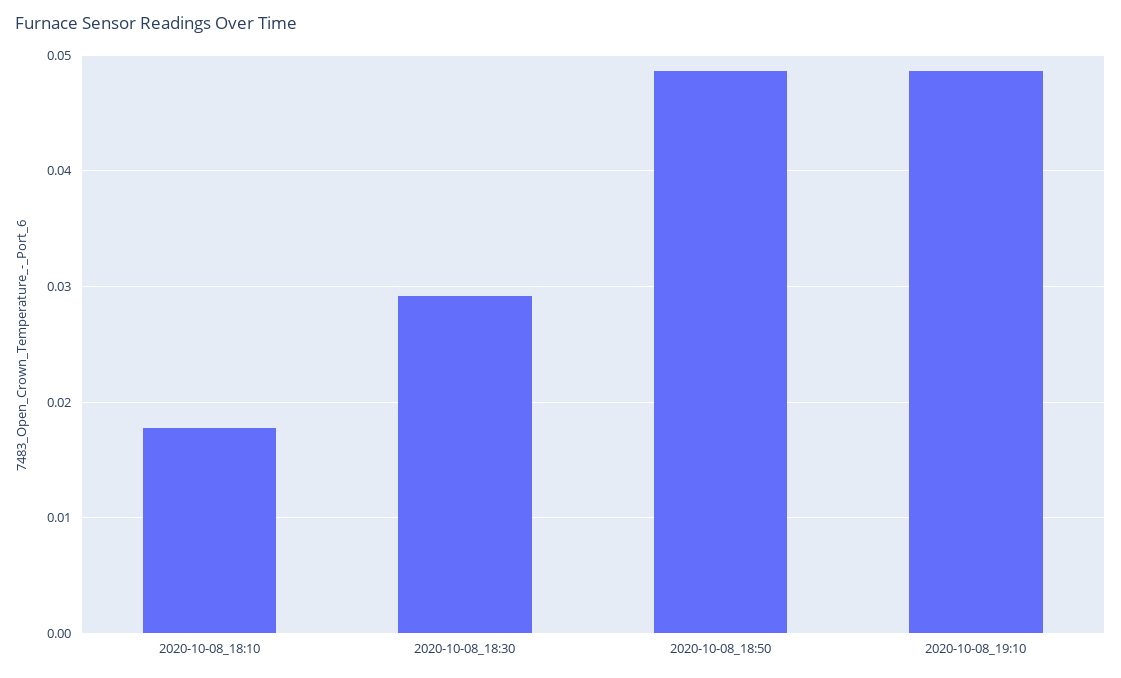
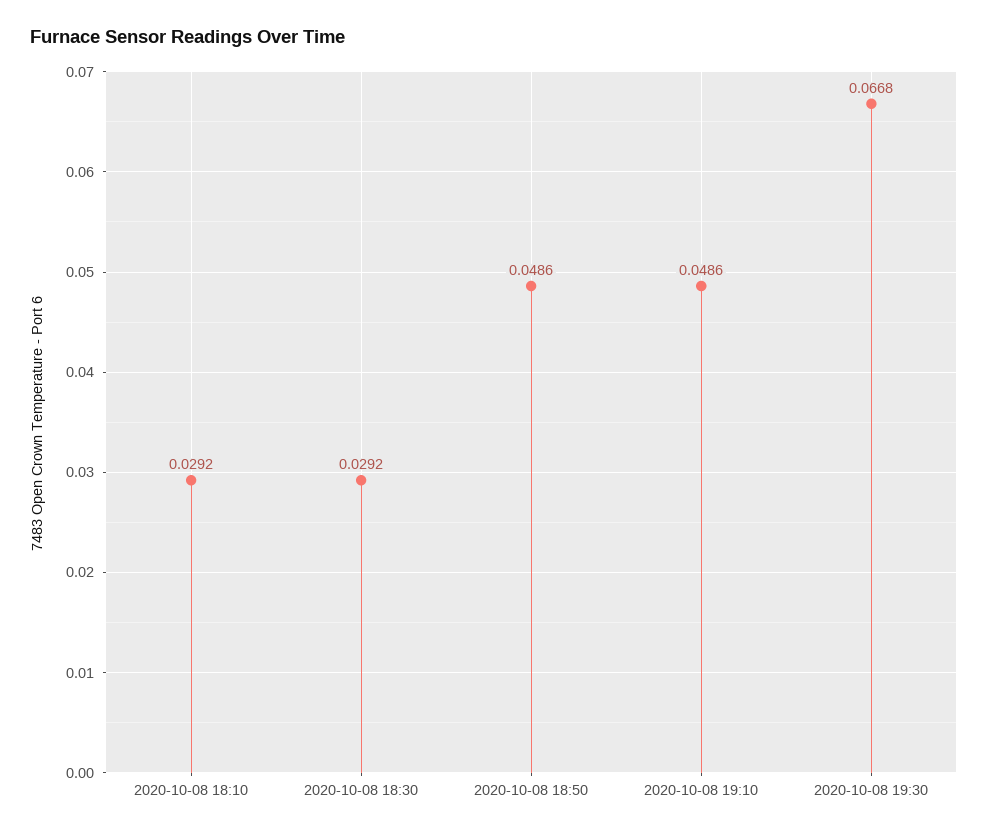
2020-10-08_18:10: 0.018 -> 0.0292
2020-10-08 19:30: none -> 0.0668

